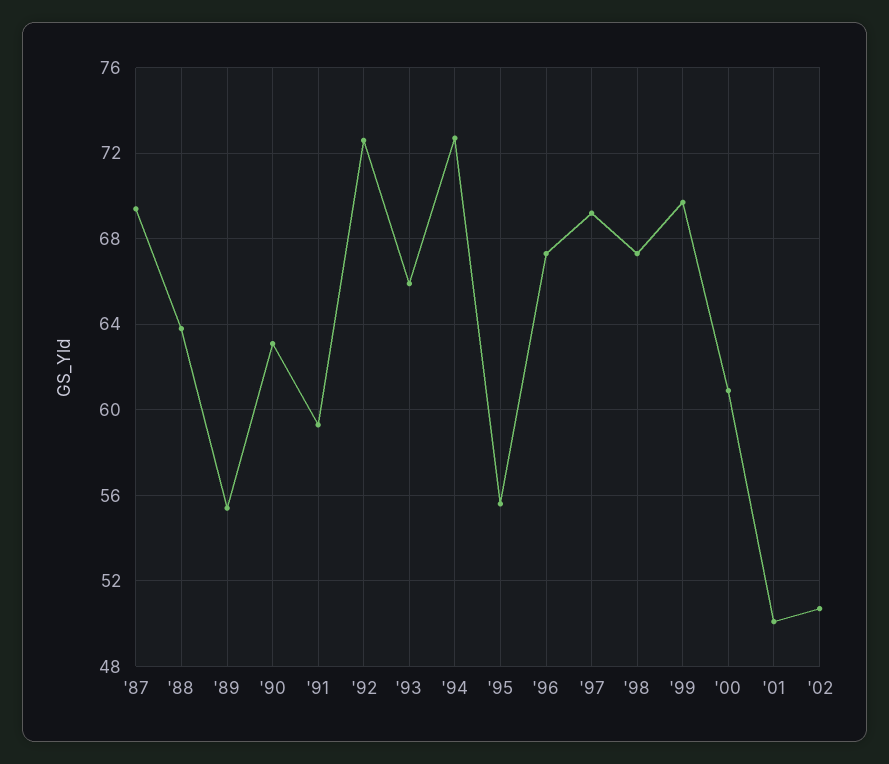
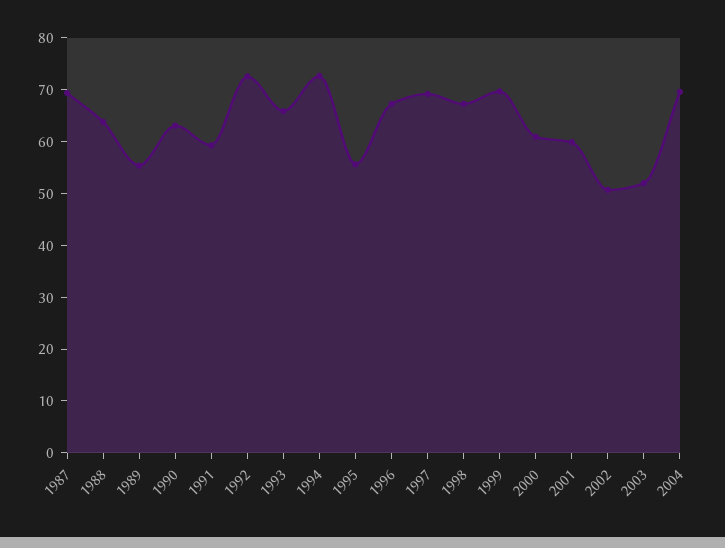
'01: 50 -> 60
2003: none -> 52
2004: none -> 70

